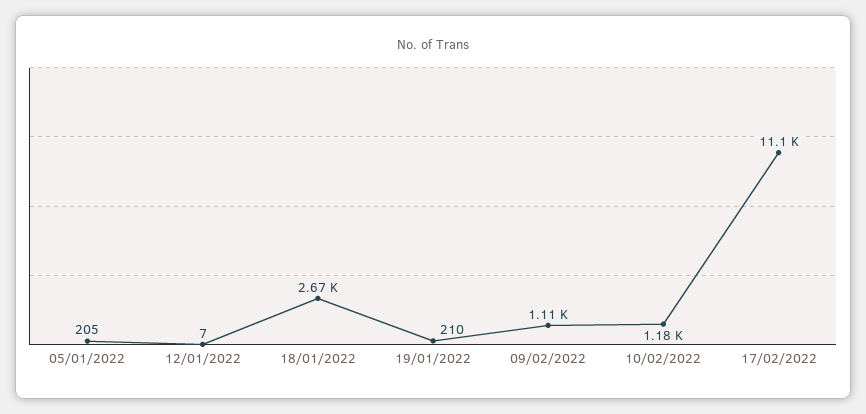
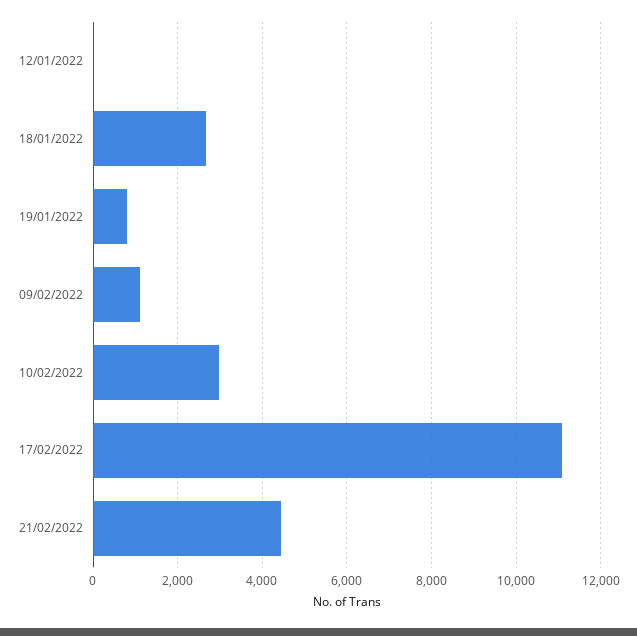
05/01/2022: 205 -> none
19/01/2022: 210 -> 800
10/02/2022: 1180 -> 3000
21/02/2022: none -> 4400

